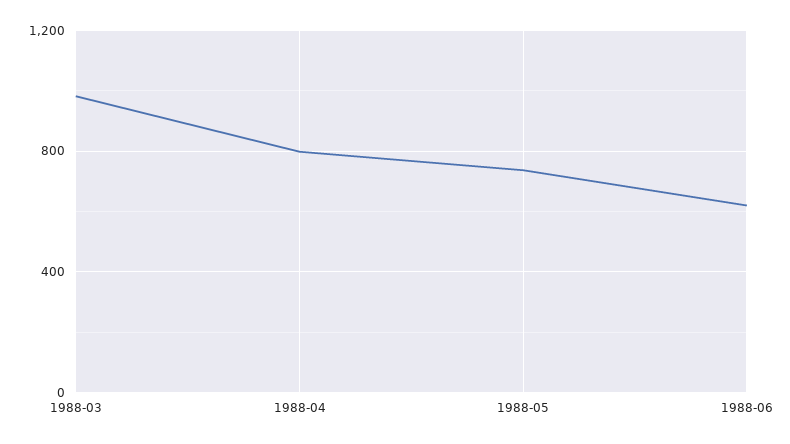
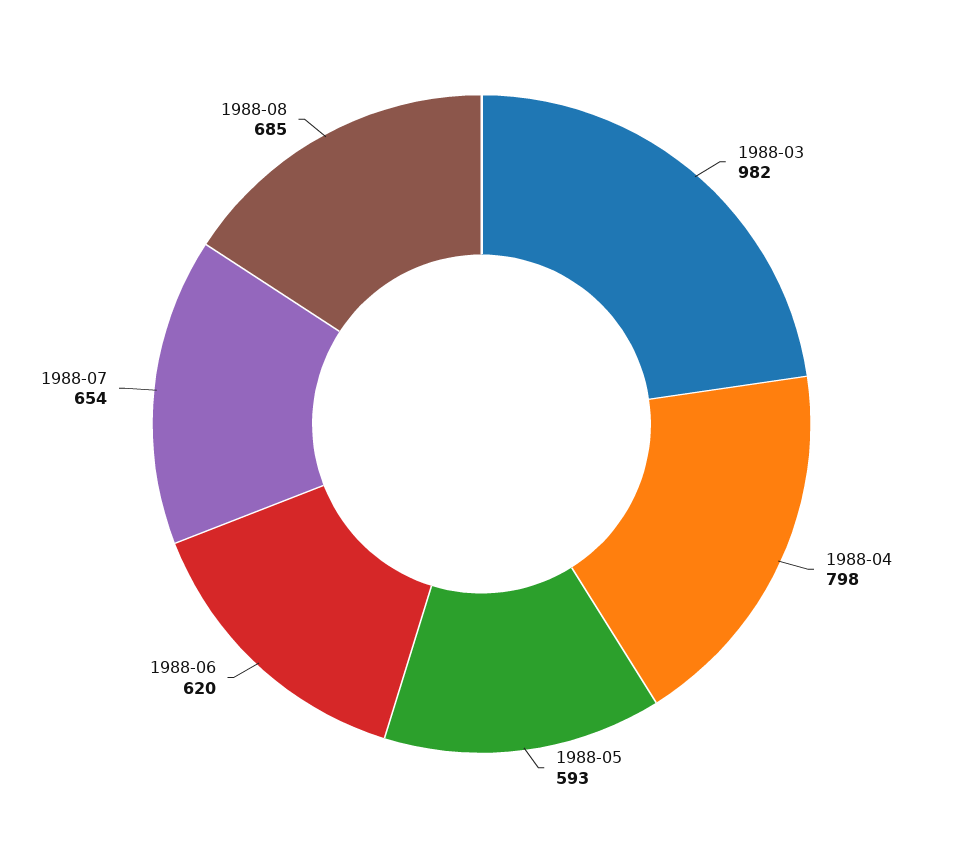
1988-05: 750 -> 593
1988-07: none -> 654
1988-08: none -> 685

